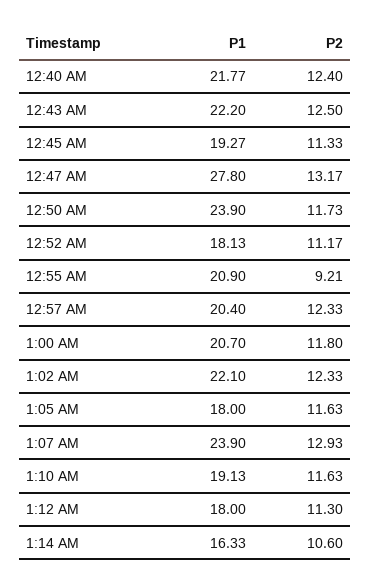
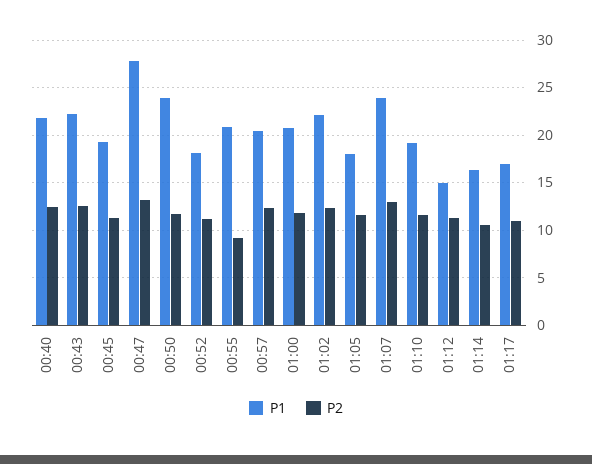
P1, 1:12 AM: 18 -> 15
P1, 01:17: none -> 17
P2, 01:17: none -> 11

